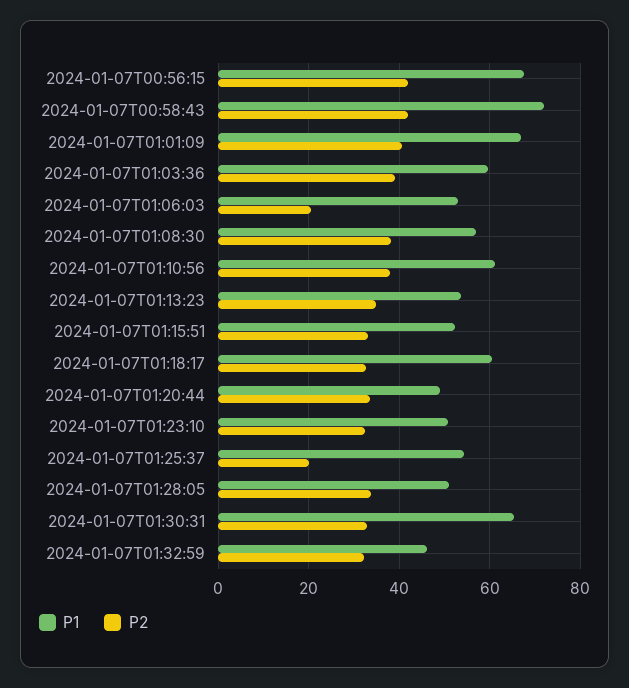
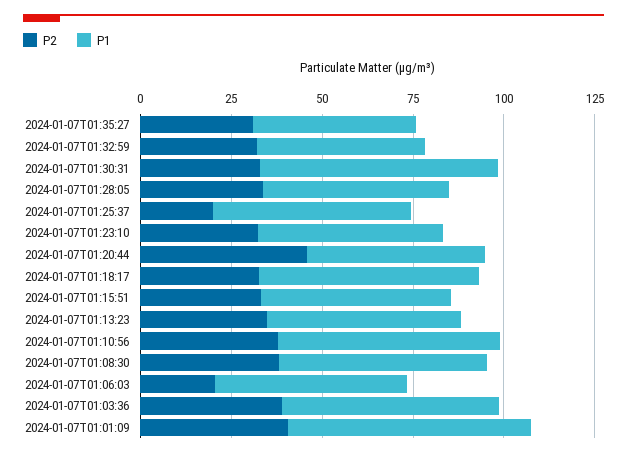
P1, 2024-01-07T00:56:15: 68 -> none
P2, 2024-01-07T00:56:15: 42 -> none
P1, 2024-01-07T00:58:43: 72 -> none
P2, 2024-01-07T00:58:43: 42 -> none
P2, 2024-01-07T01:20:44: 34 -> 45
P2, 2024-01-07T01:35:27: none -> 30
P1, 2024-01-07T01:35:27: none -> 45

